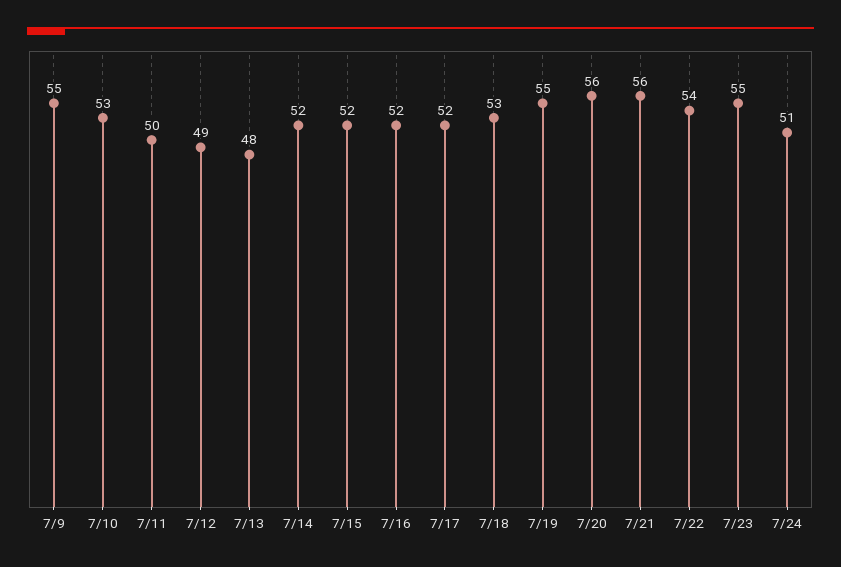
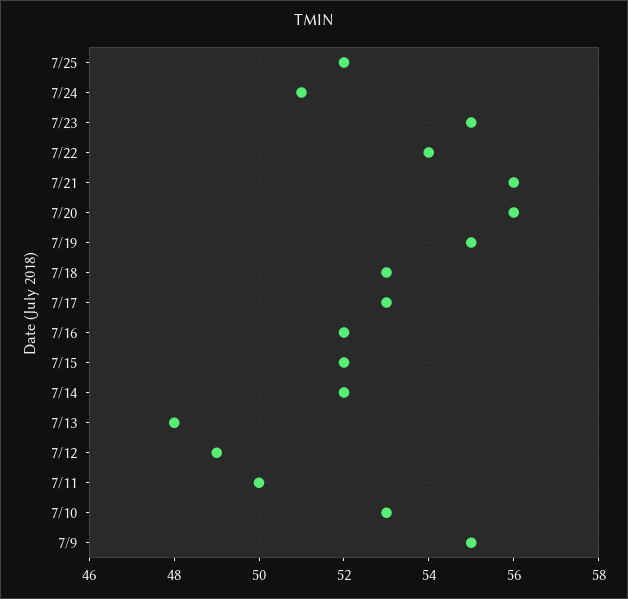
7/17: 52 -> 53
7/25: none -> 52

